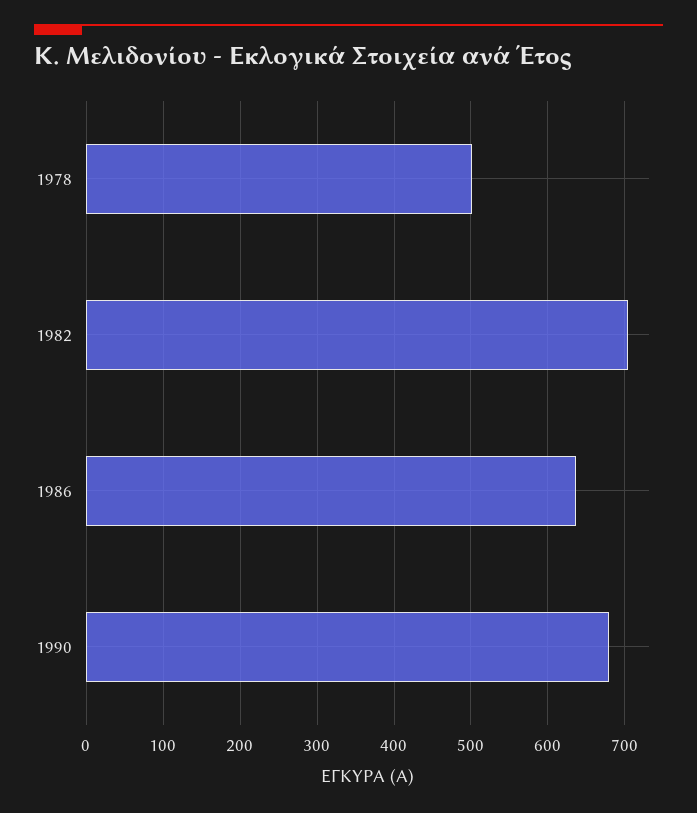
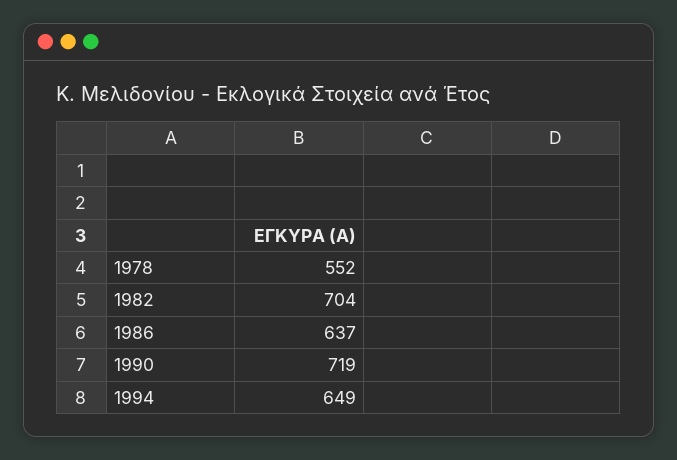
1978: 500 -> 552
1990: 680 -> 719
1994: none -> 649

